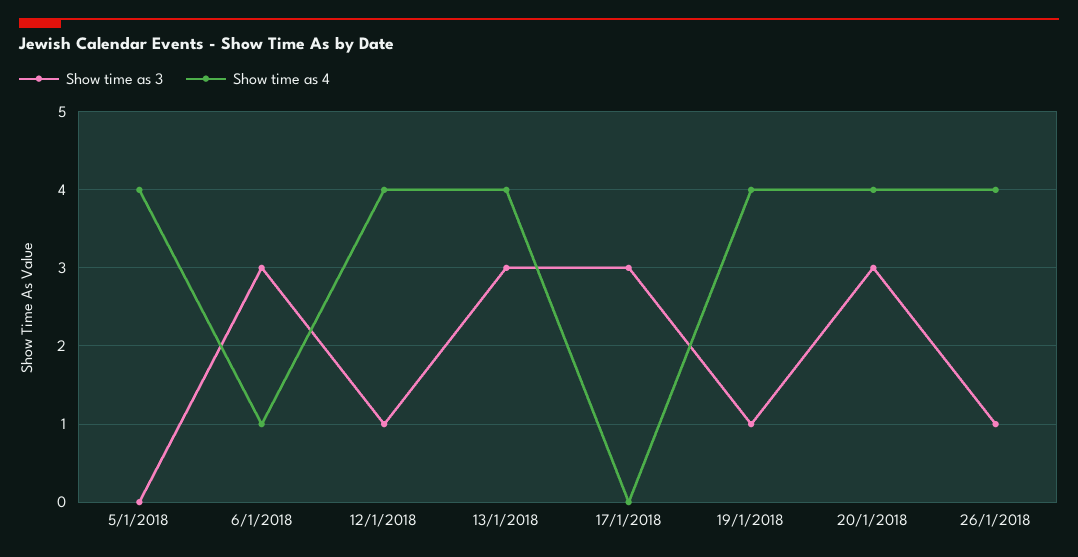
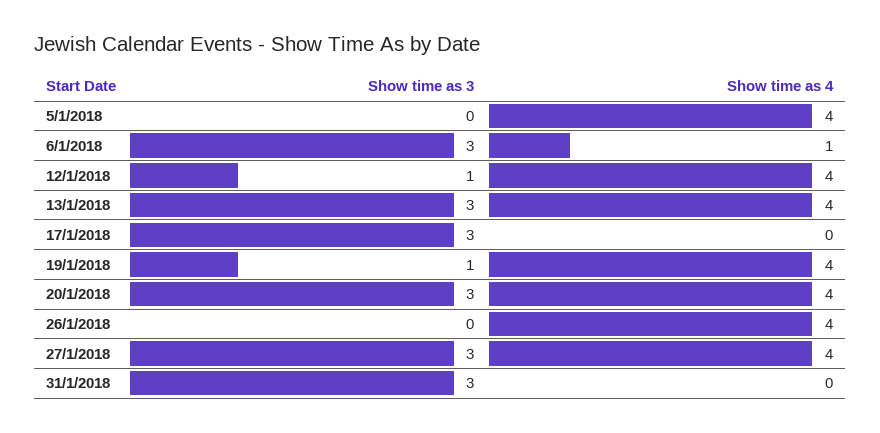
Show time as 3, 26/1/2018: 1 -> 0
Show time as 3, 27/1/2018: none -> 3
Show time as 4, 27/1/2018: none -> 4
Show time as 3, 31/1/2018: none -> 3
Show time as 4, 31/1/2018: none -> 0

